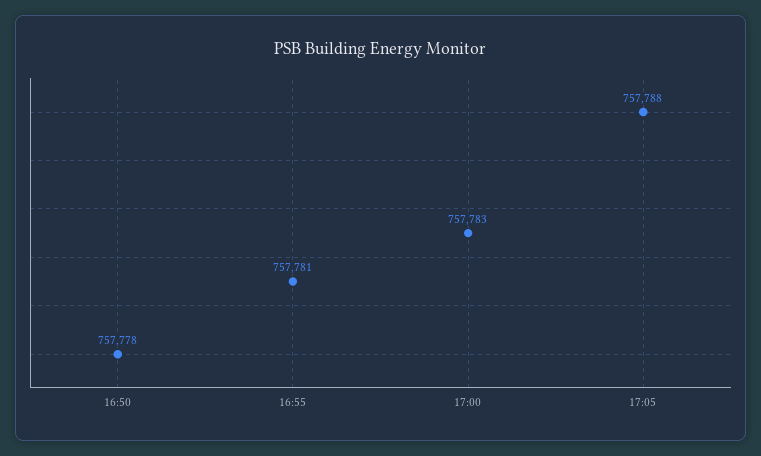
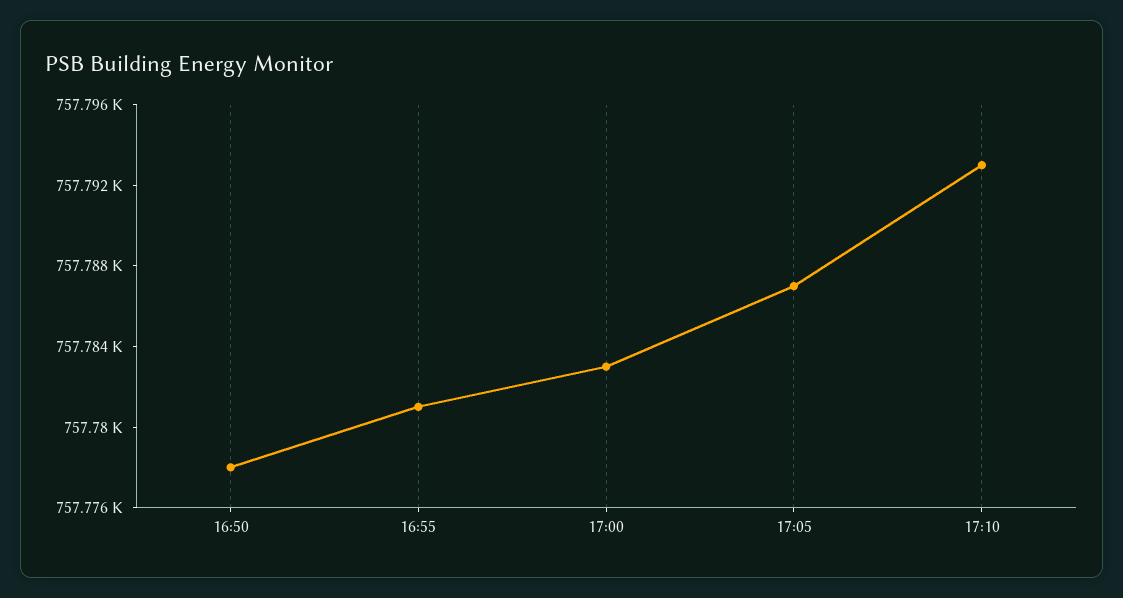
17:05: 757788 -> 757787
17:10: none -> 757793

